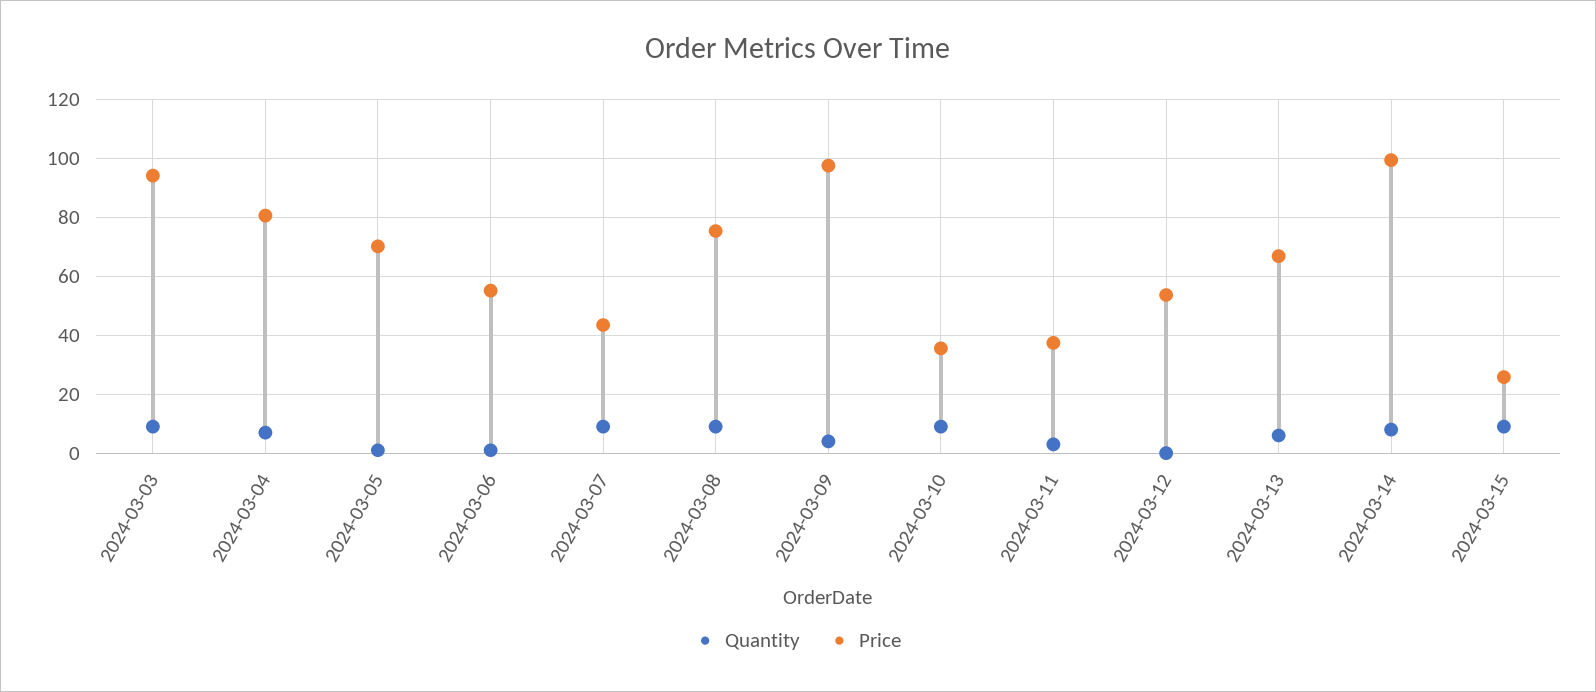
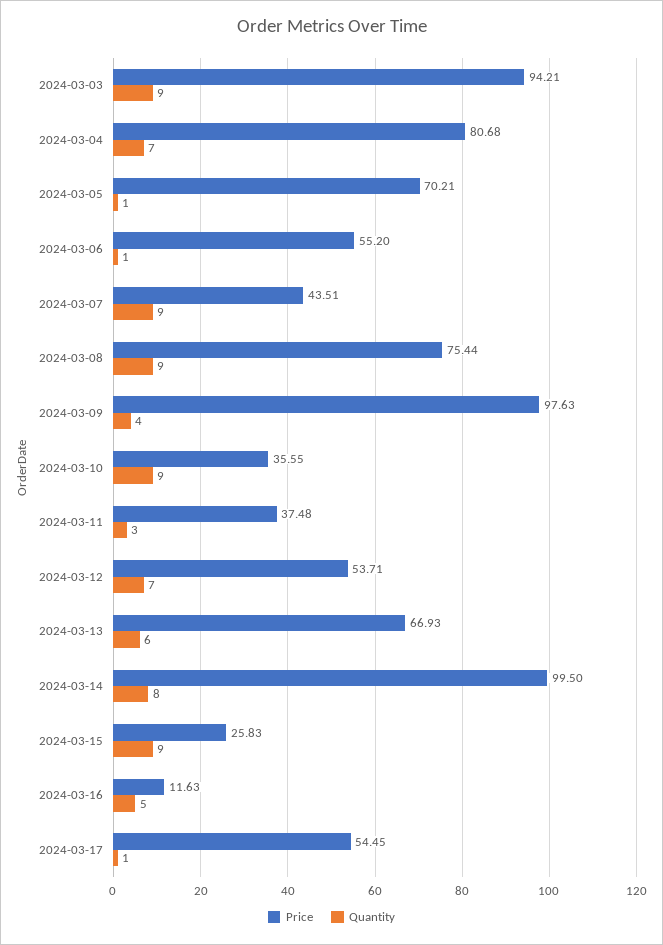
Quantity, 2024-03-12: 0 -> 7
Price, 2024-03-16: none -> 11.63
Quantity, 2024-03-16: none -> 5
Price, 2024-03-17: none -> 54.45
Quantity, 2024-03-17: none -> 1

